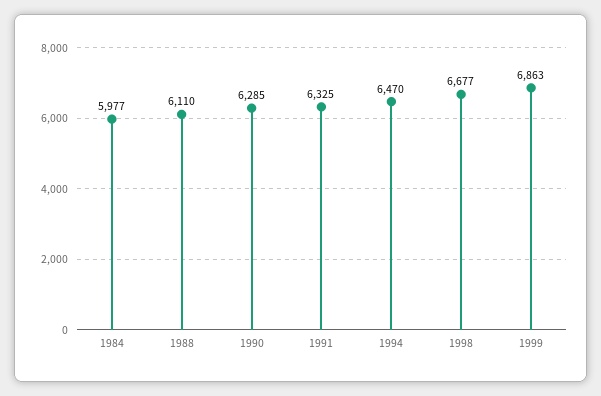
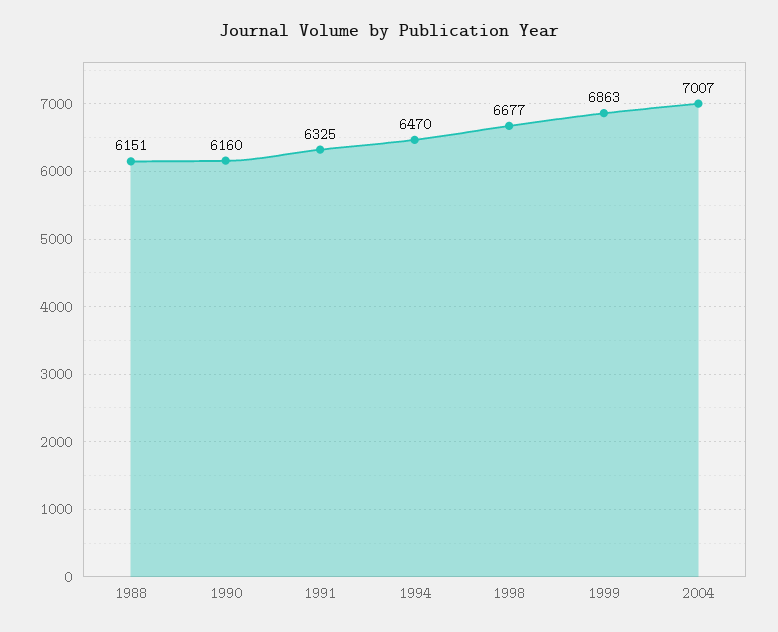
1984: 5977 -> none
1988: 6110 -> 6151
1990: 6285 -> 6160
2004: none -> 7007

